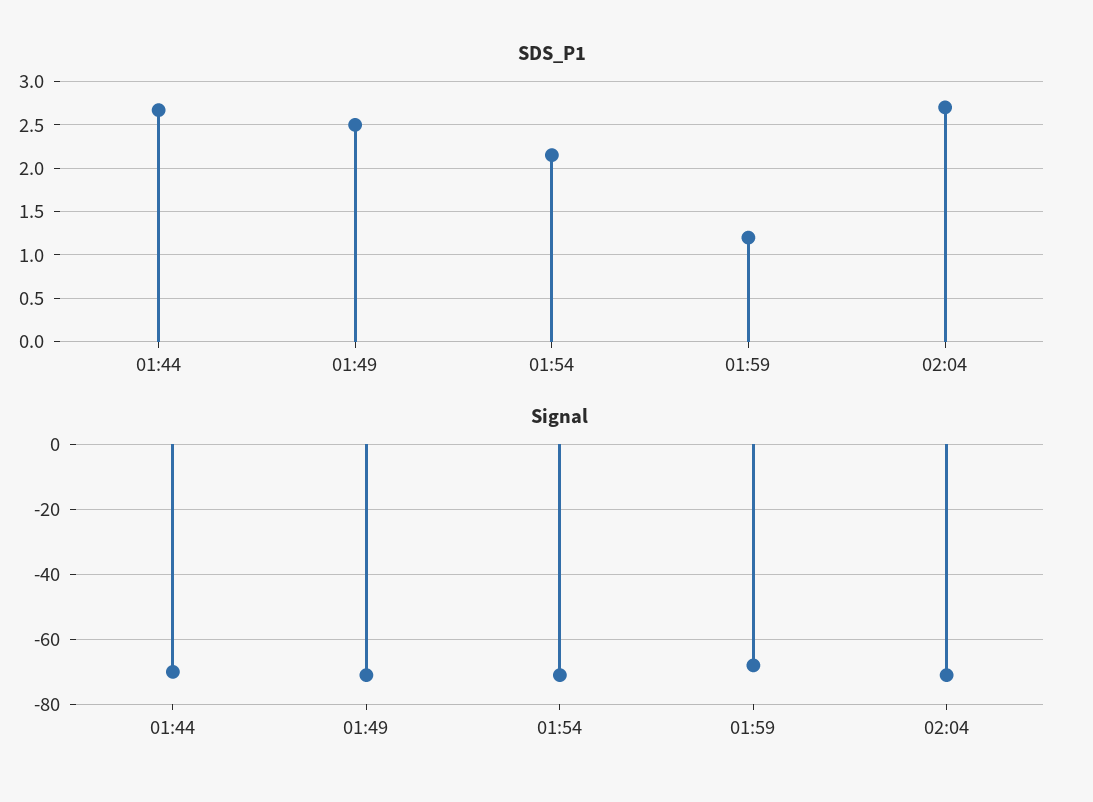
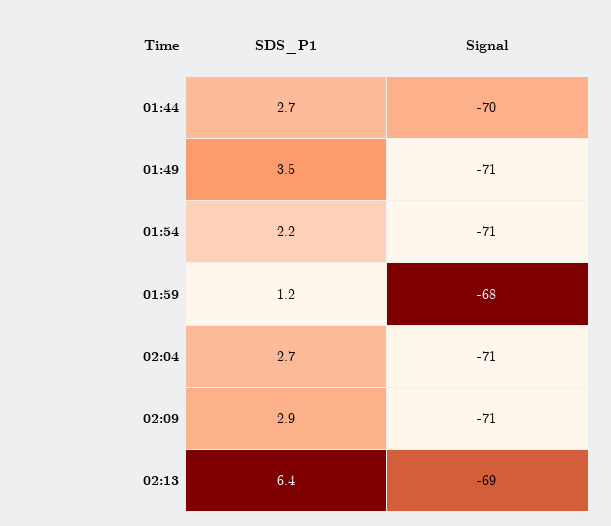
SDS_P1, 01:49: 2.5 -> 3.5
SDS_P1, 02:09: none -> 2.9
Signal, 02:09: none -> -71
SDS_P1, 02:13: none -> 6.4
Signal, 02:13: none -> -69

